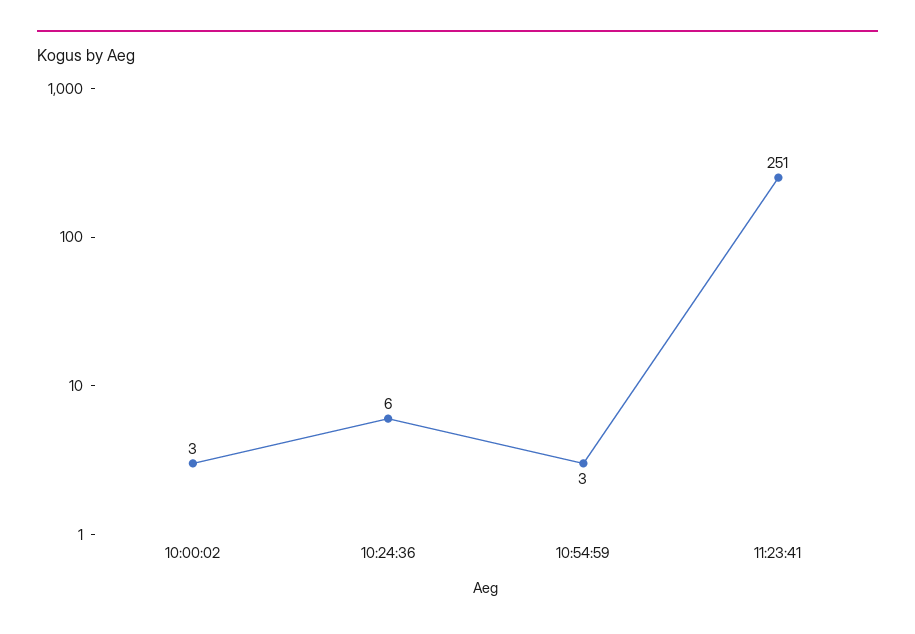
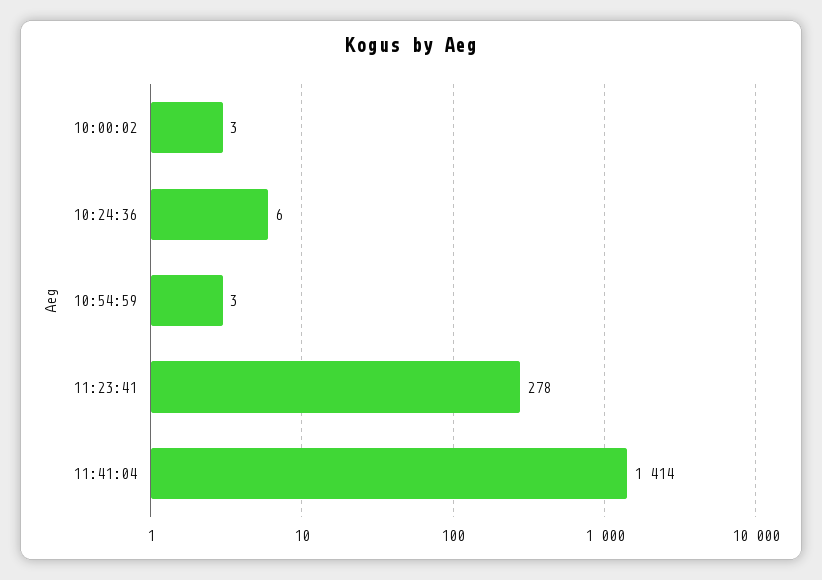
11:23:41: 251 -> 278
11:41:04: none -> 1414

